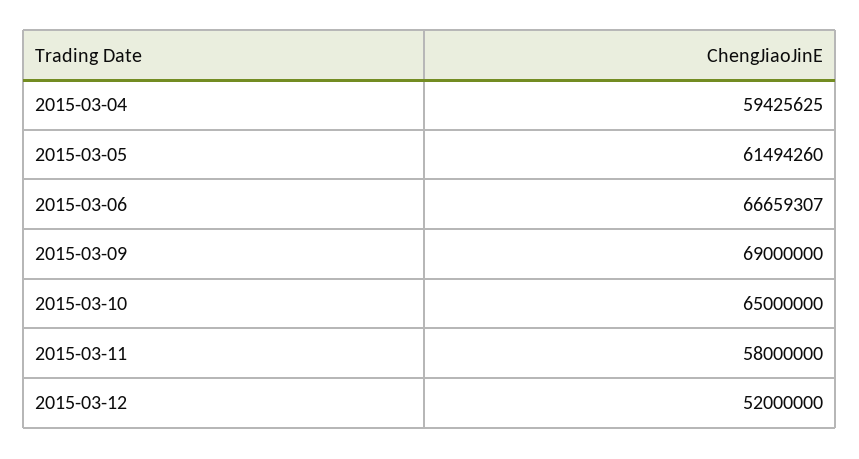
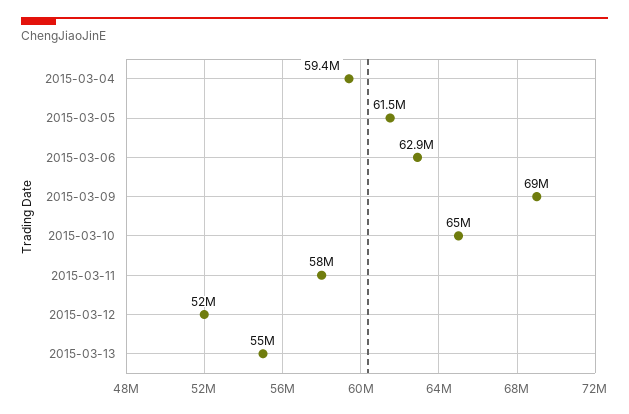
2015-03-06: 66659307 -> 62900000
2015-03-13: none -> 55000000

